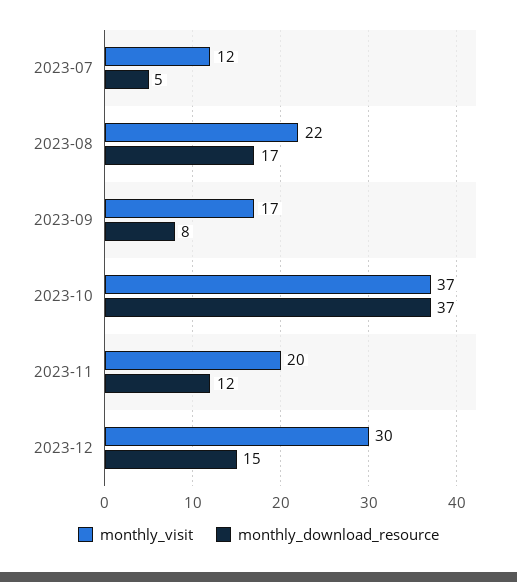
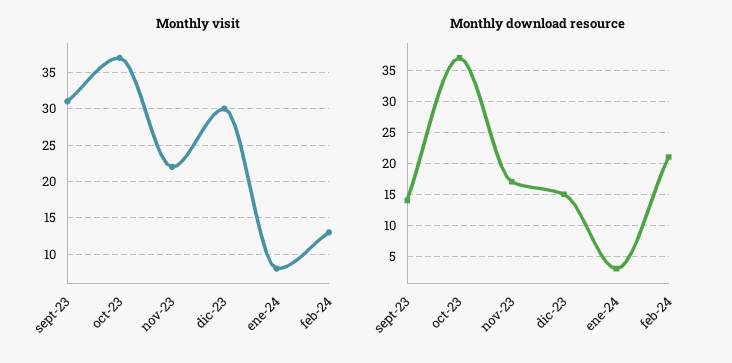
monthly_visit, 2023-07: 12 -> none
monthly_download_resource, 2023-07: 5 -> none
monthly_visit, 2023-08: 22 -> none
monthly_download_resource, 2023-08: 17 -> none
monthly_visit, 2023-09: 17 -> 31
monthly_download_resource, 2023-09: 8 -> 14
monthly_visit, 2023-11: 20 -> 22
monthly_download_resource, 2023-11: 12 -> 17
monthly_visit, ene-24: none -> 8
monthly_visit, feb-24: none -> 13
monthly_download_resource, ene-24: none -> 3
monthly_download_resource, feb-24: none -> 21

